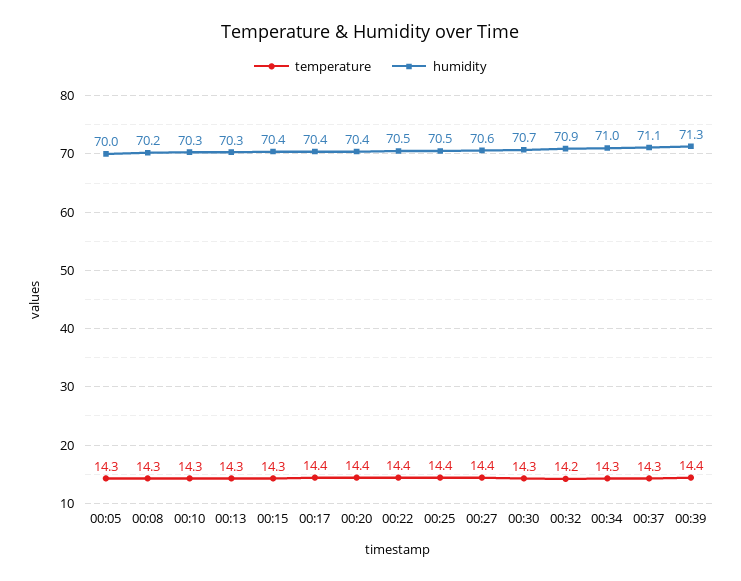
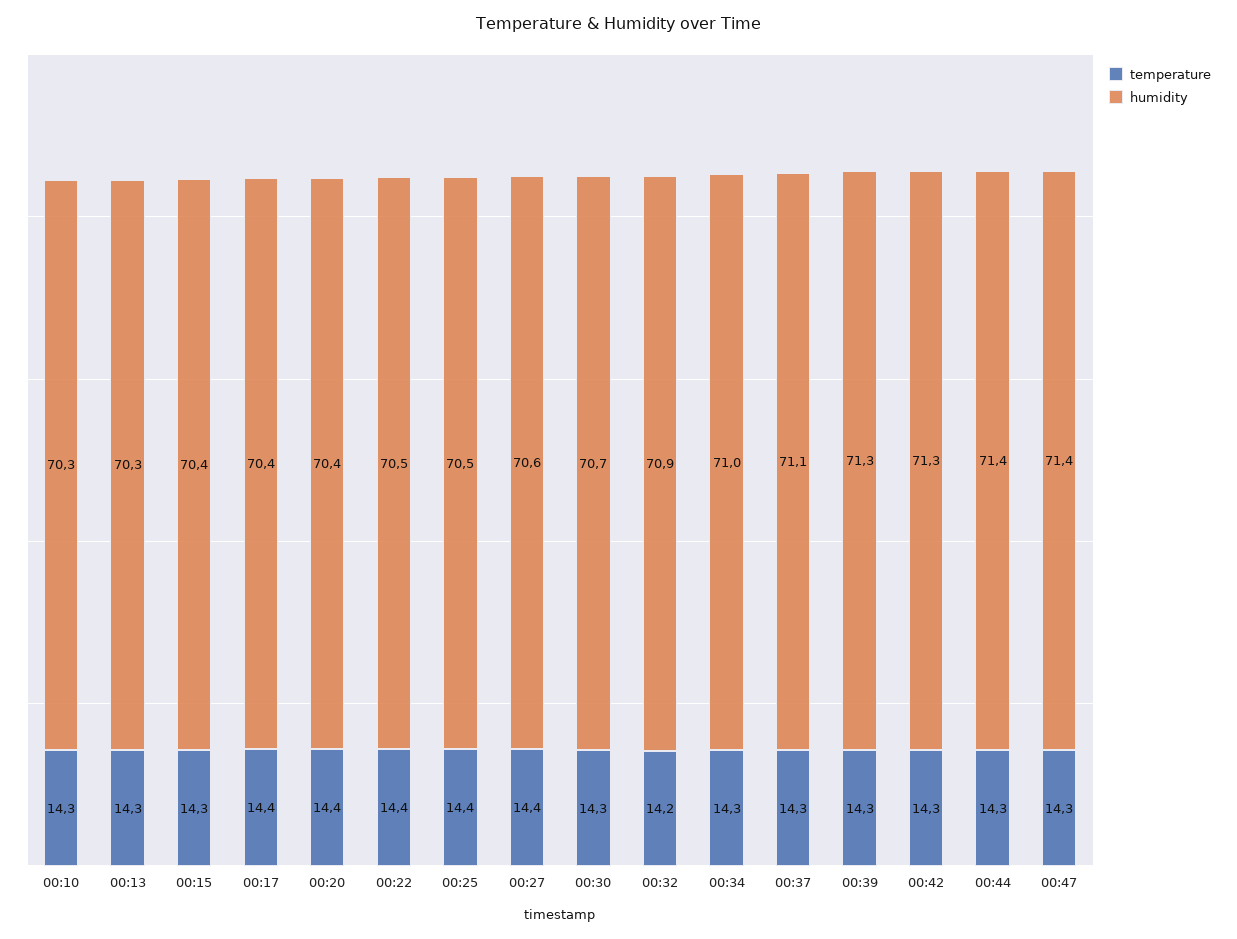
temperature, 00:05: 14.3 -> none
humidity, 00:05: 70 -> none
temperature, 00:08: 14.3 -> none
humidity, 00:08: 70.2 -> none
temperature, 00:39: 14.4 -> 14.3
temperature, 00:42: none -> 14.3
humidity, 00:42: none -> 71.3
temperature, 00:44: none -> 14.3
humidity, 00:44: none -> 71.4
temperature, 00:47: none -> 14.3
humidity, 00:47: none -> 71.4

